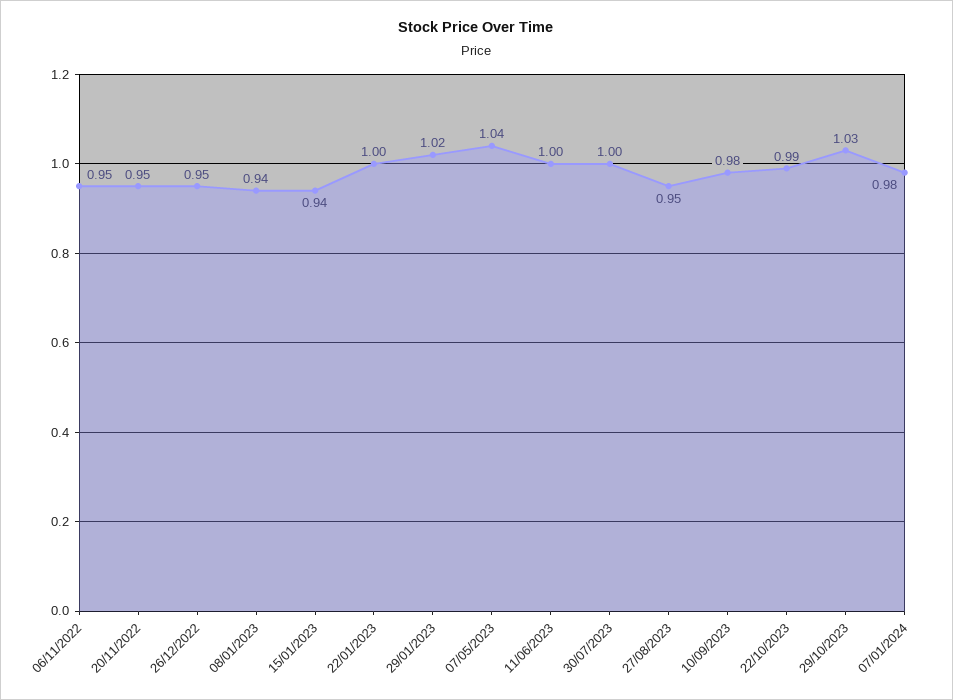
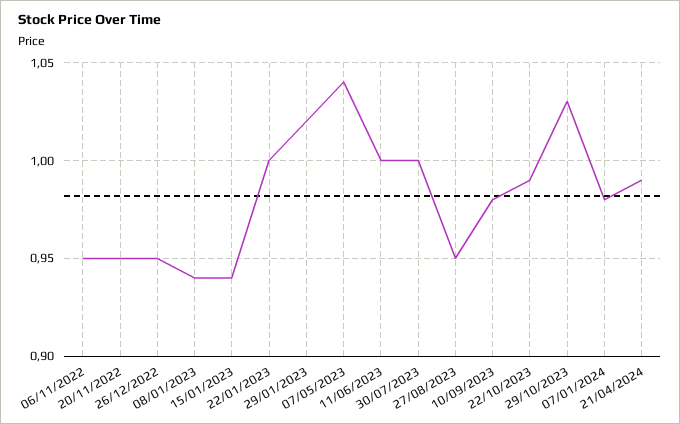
21/04/2024: none -> 0.99

